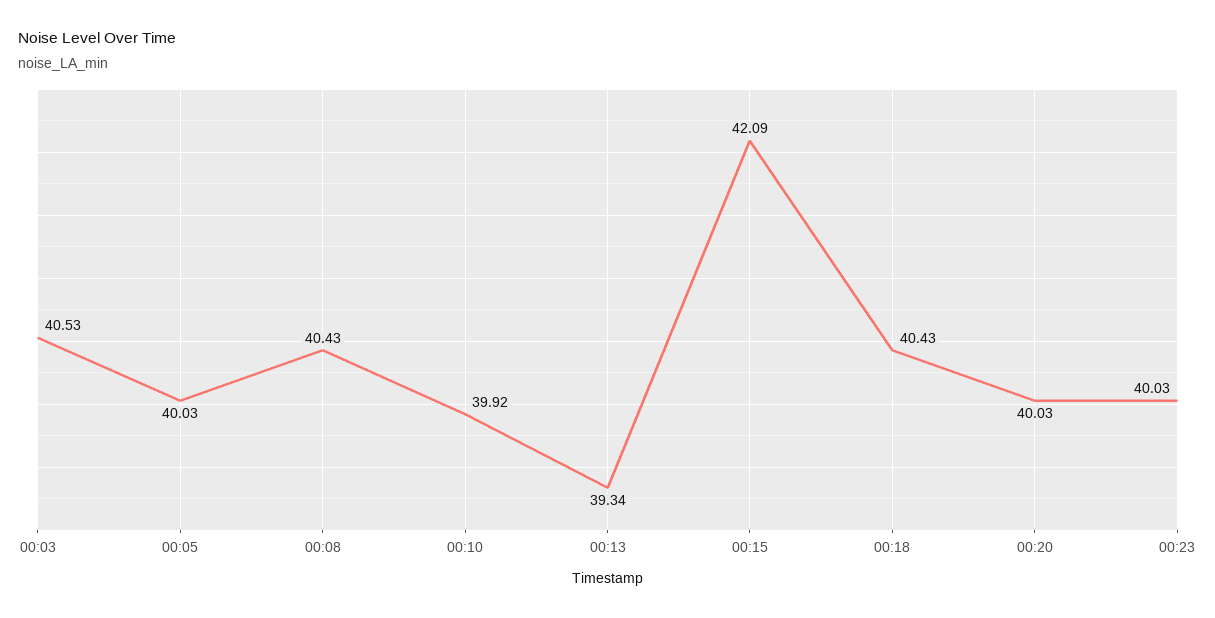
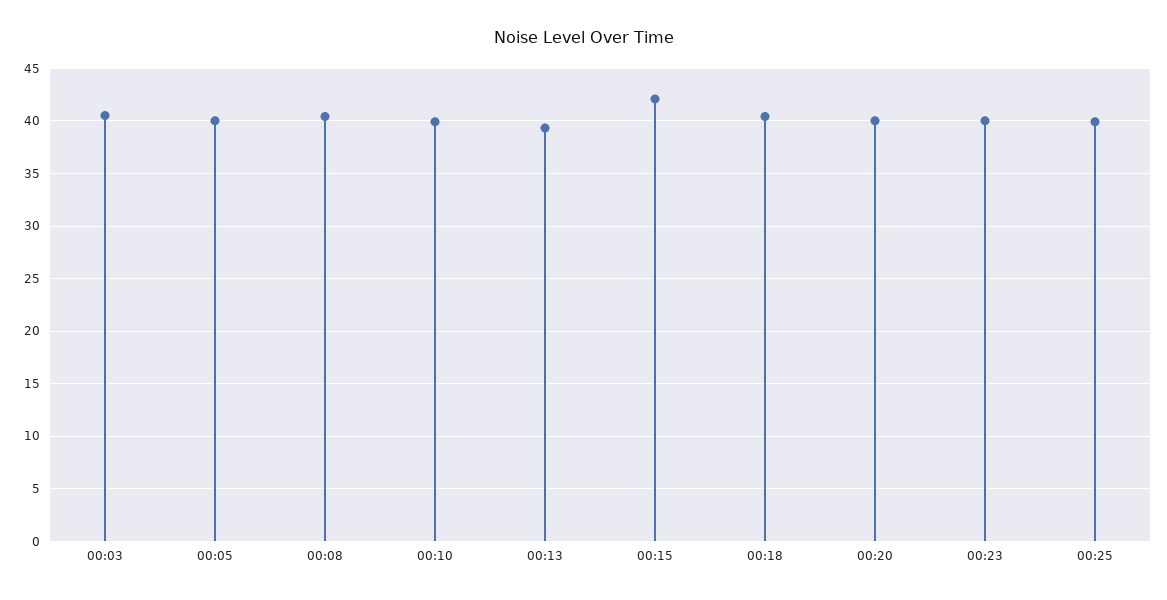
00:25: none -> 40

